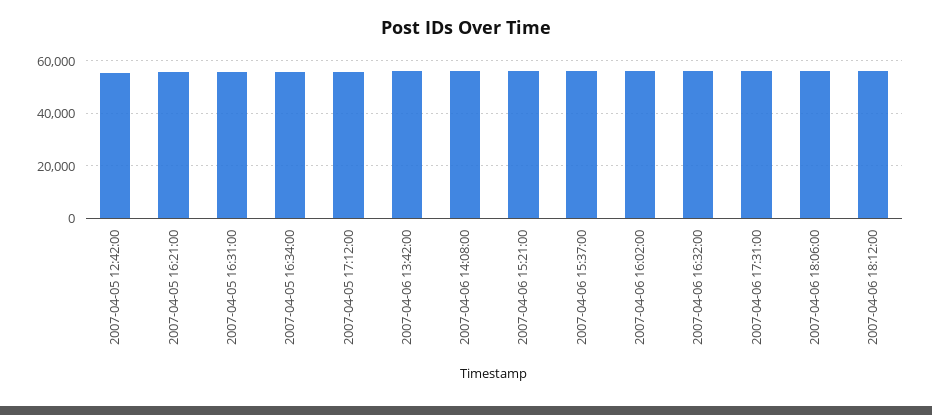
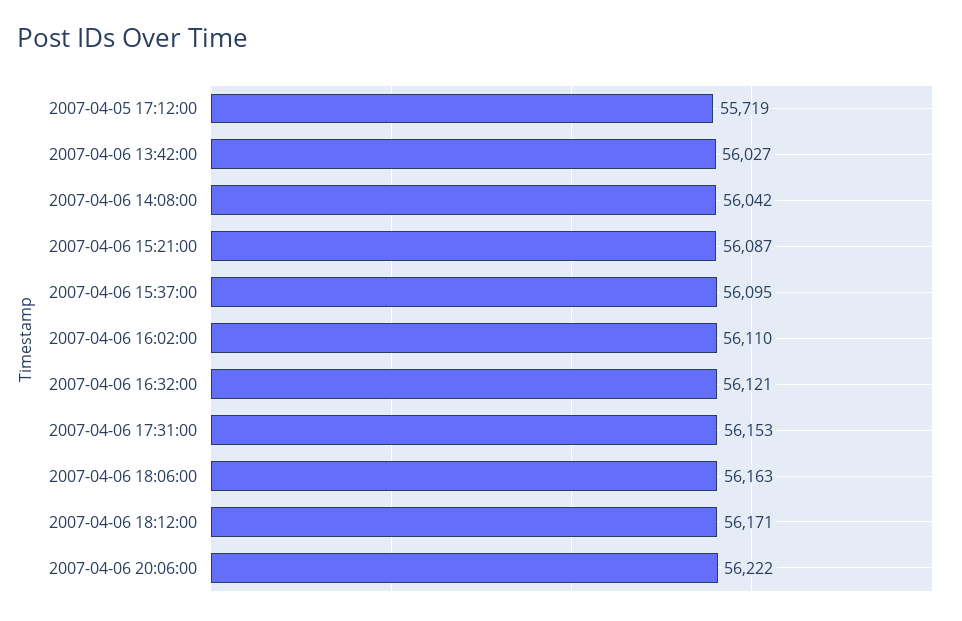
2007-04-05 12:42:00: 55000 -> none
2007-04-05 16:21:00: 55000 -> none
2007-04-05 16:31:00: 55000 -> none
2007-04-05 16:34:00: 55000 -> none
2007-04-06 20:06:00: none -> 56222

